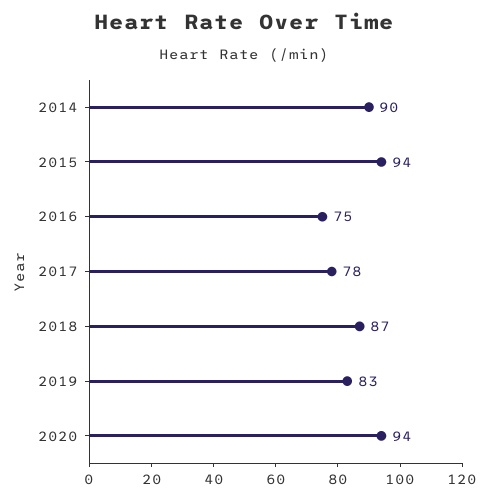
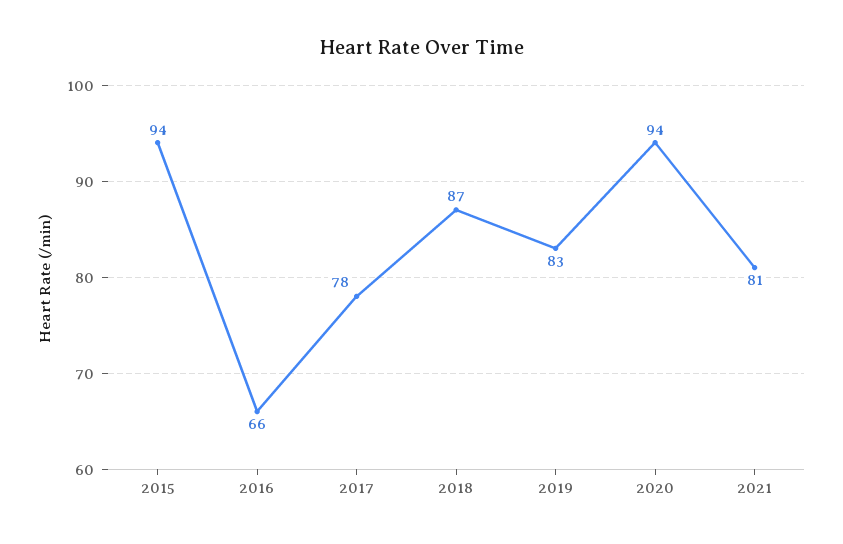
2014: 90 -> none
2016: 75 -> 66
2021: none -> 81

